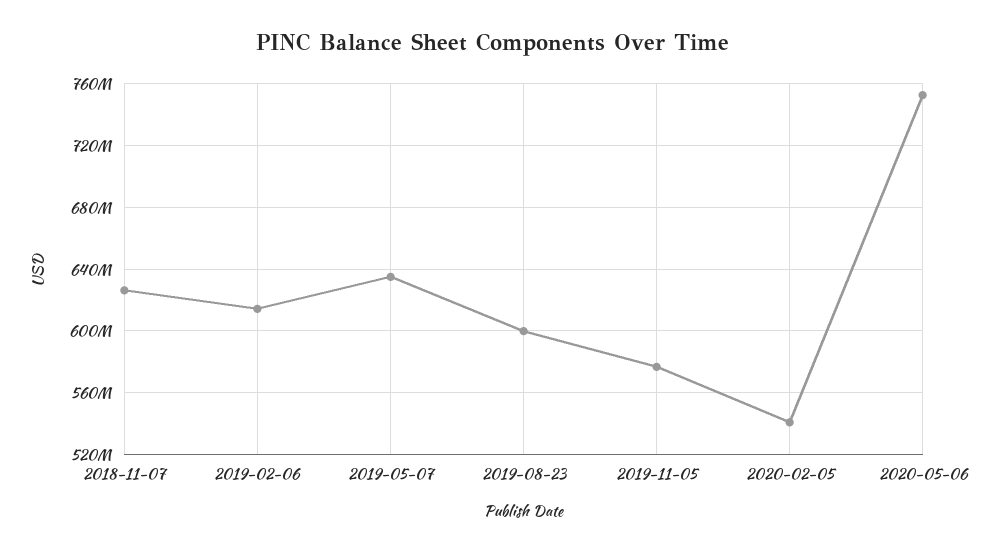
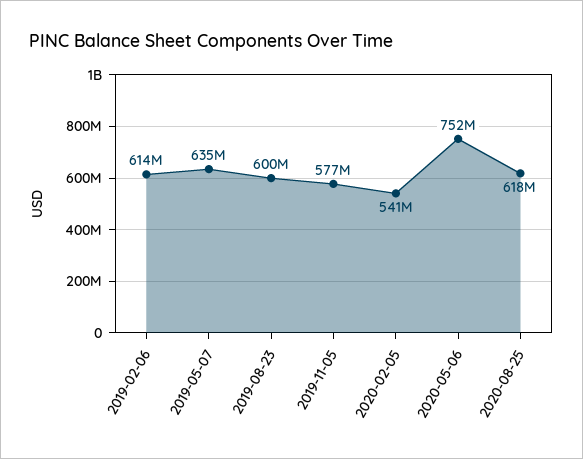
2018-11-07: 625000000 -> none
2020-08-25: none -> 618000000

